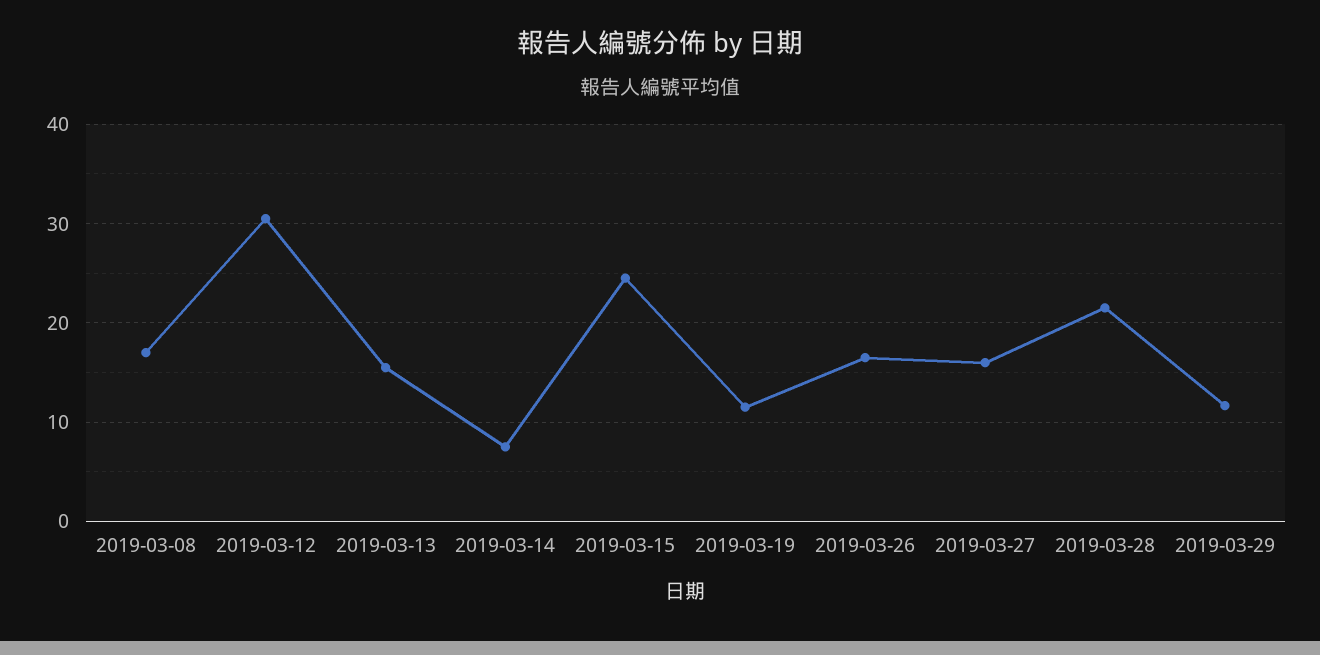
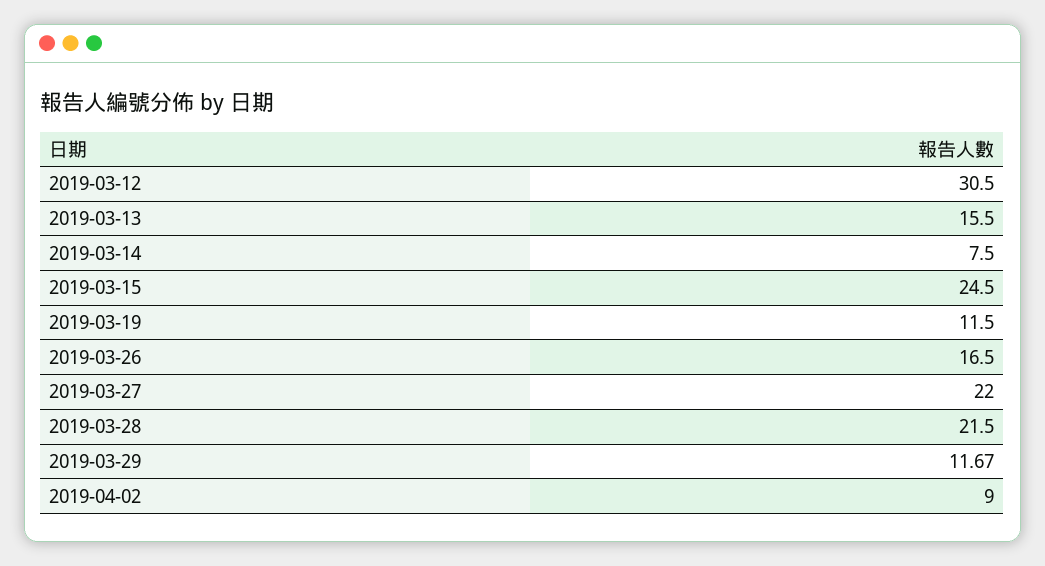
2019-03-08: 17 -> none
2019-03-27: 16 -> 22
2019-04-02: none -> 9

